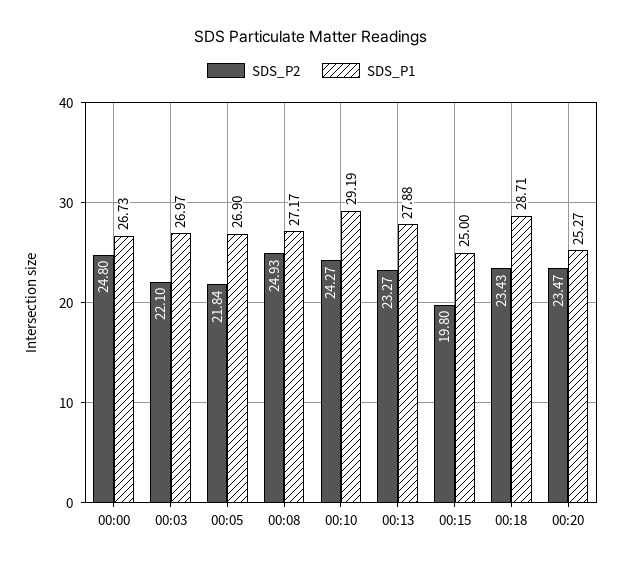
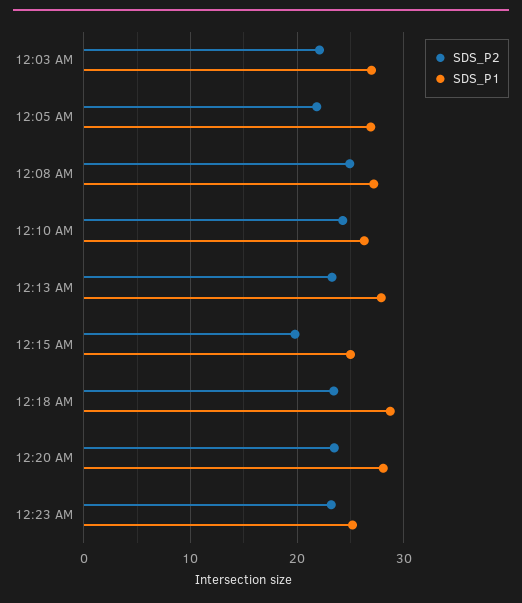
SDS_P2, 00:00: 24.8 -> none
SDS_P1, 00:00: 26.73 -> none
SDS_P1, 00:10: 29.19 -> 26
SDS_P1, 00:20: 25.27 -> 28
SDS_P2, 12:23 AM: none -> 23
SDS_P1, 12:23 AM: none -> 25

